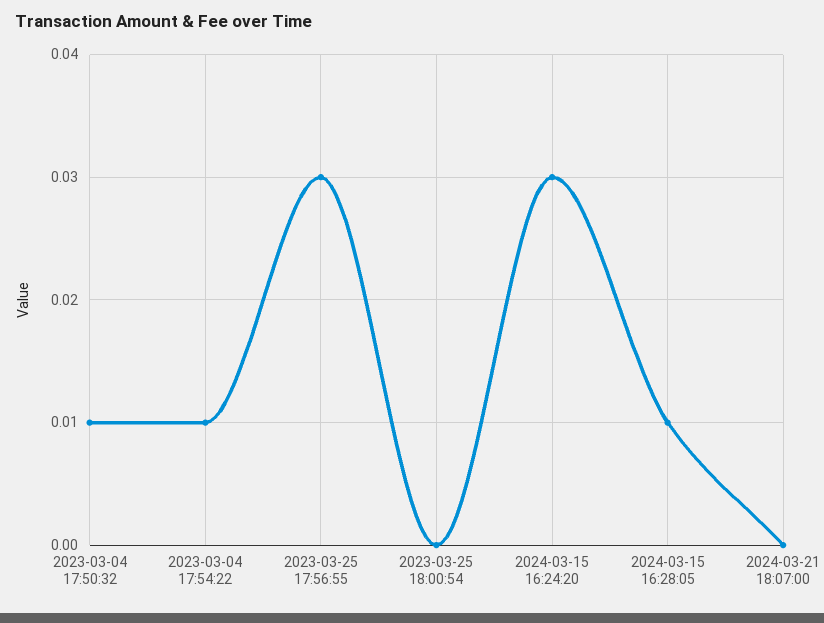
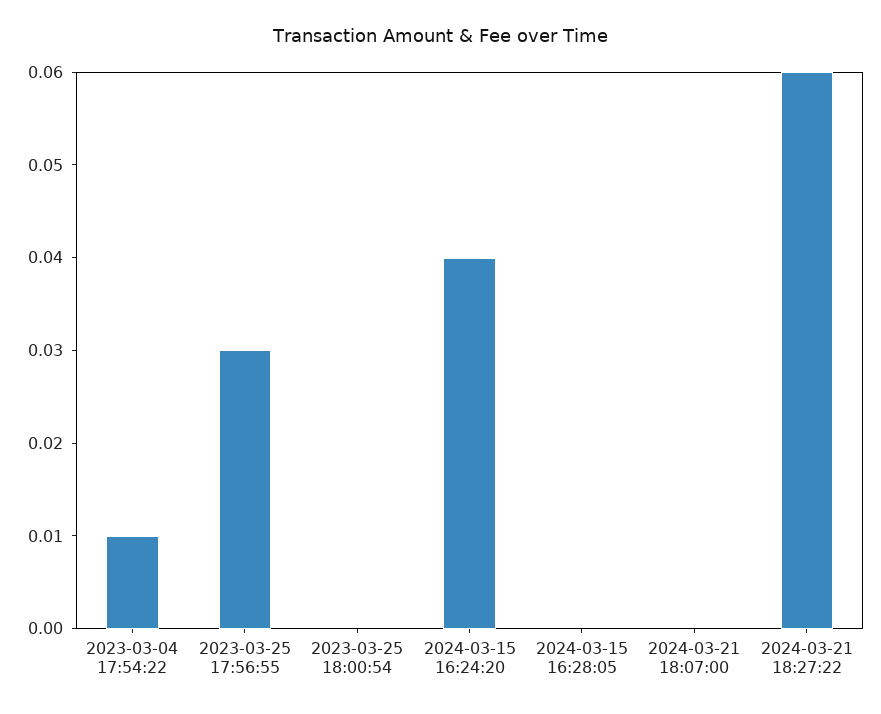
2023-03-04 17:50:32: 0.01 -> none
2024-03-15 16:24:20: 0.03 -> 0.04
2024-03-15 16:28:05: 0.01 -> 0
2024-03-21 18:27:22: none -> 0.06

